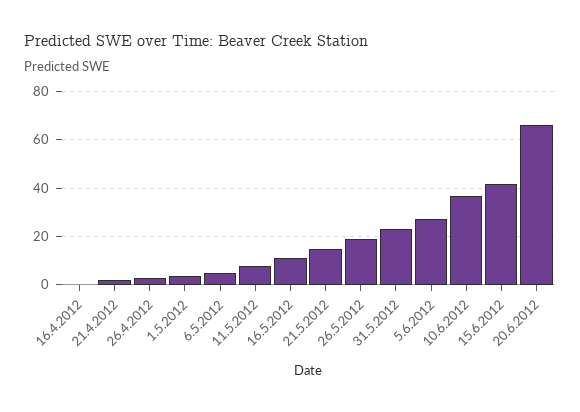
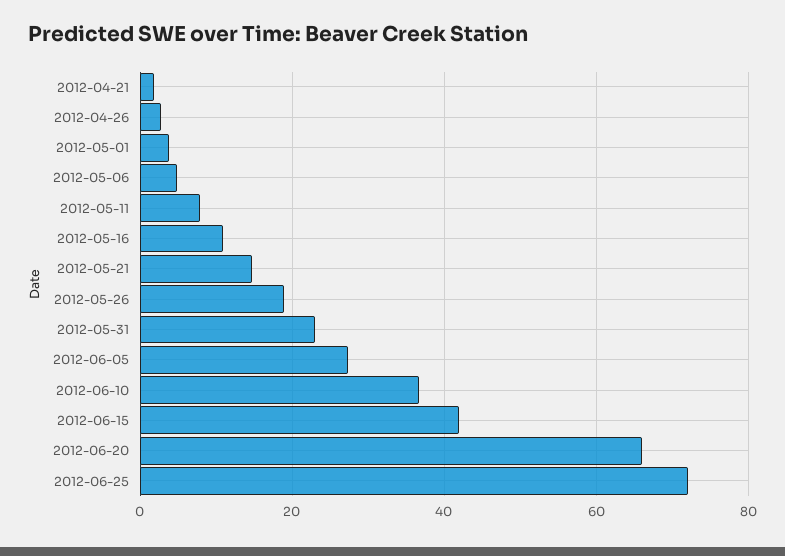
16.4.2012: 0 -> none
2012-06-25: none -> 72

